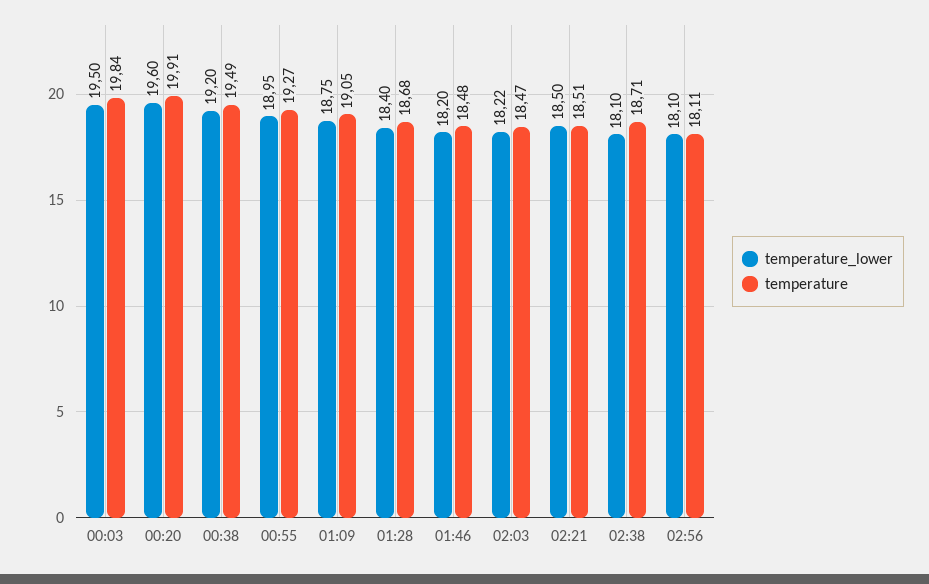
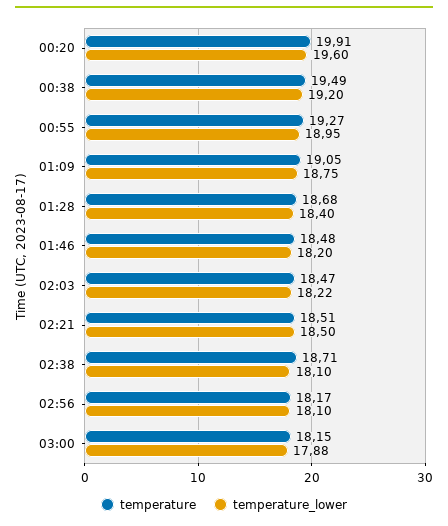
temperature_lower, 00:03: 19.5 -> none
temperature, 00:03: 19.84 -> none
temperature, 02:56: 18.11 -> 18.17
temperature, 03:00: none -> 18.15
temperature_lower, 03:00: none -> 17.88

